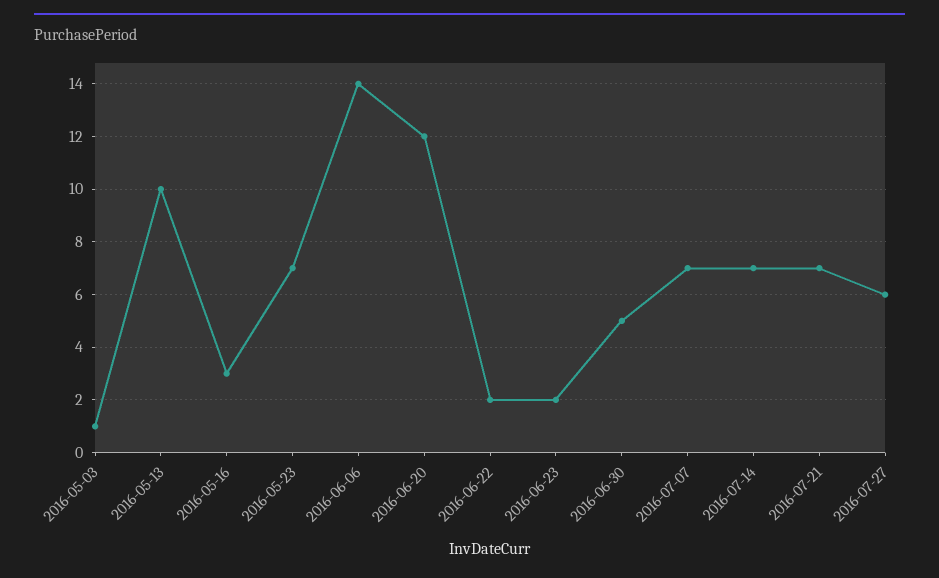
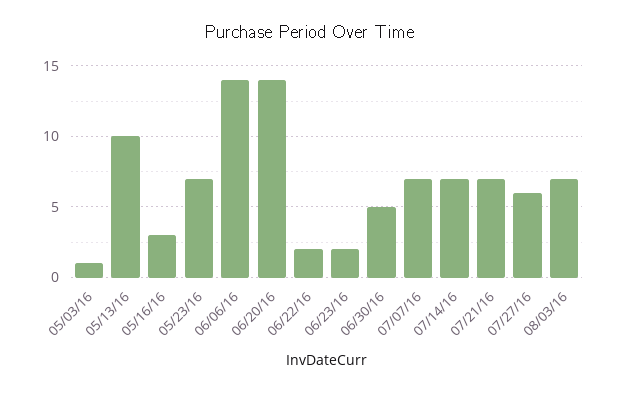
2016-06-20: 12 -> 14
08/03/16: none -> 7

